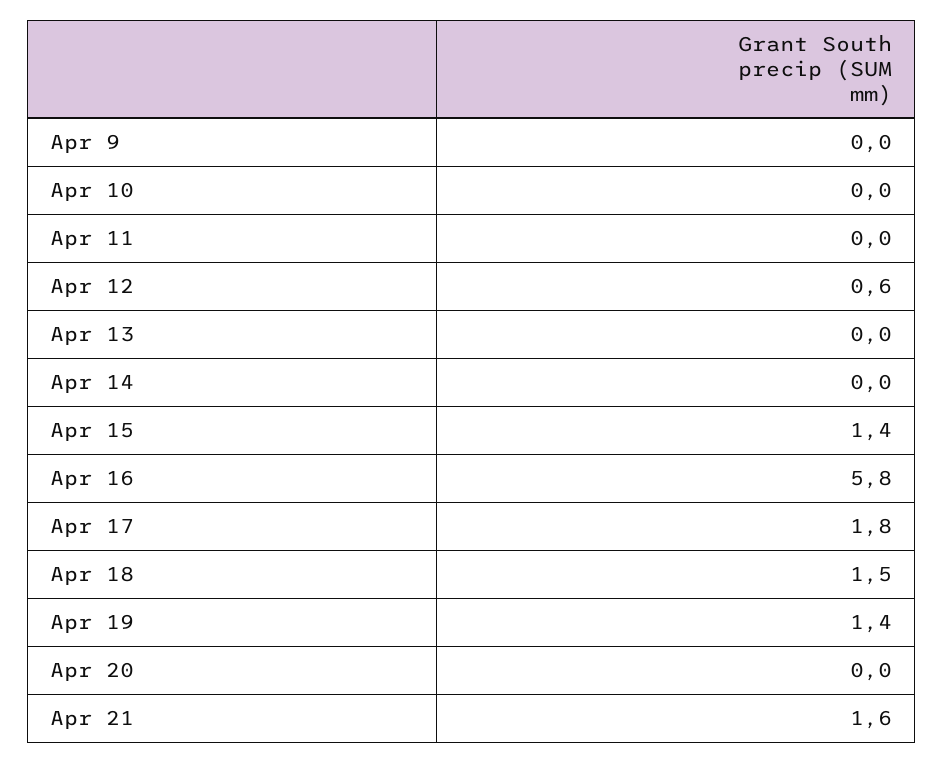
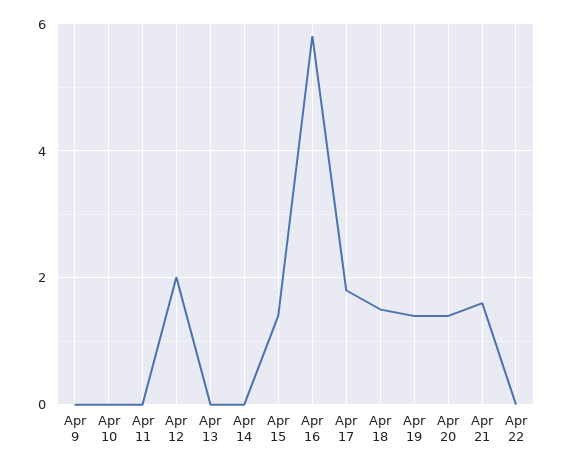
Apr 12: 0.6 -> 2
Apr 20: 0 -> 1.5
Apr 22: none -> 0

